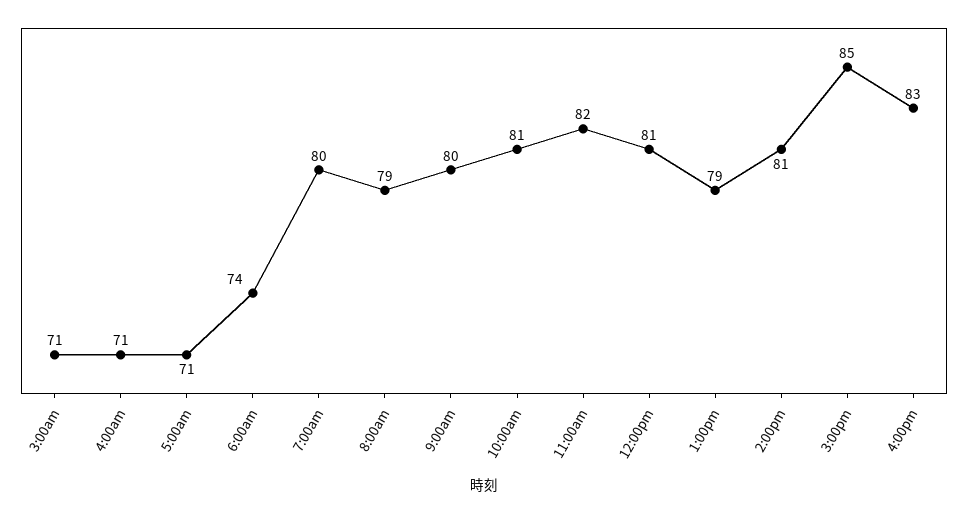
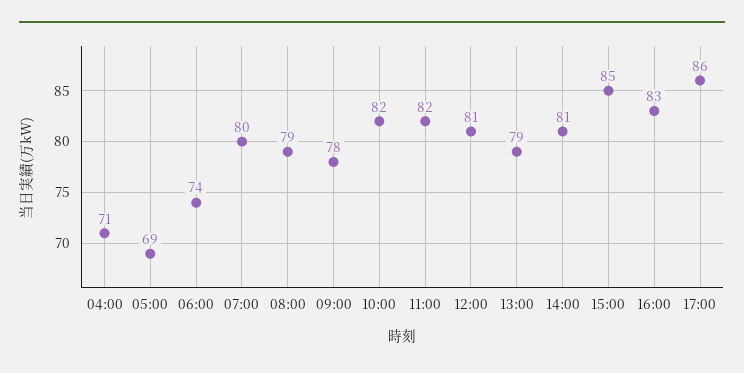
3:00am: 71 -> none
5:00am: 71 -> 69
9:00am: 80 -> 78
10:00am: 81 -> 82
17:00: none -> 86

